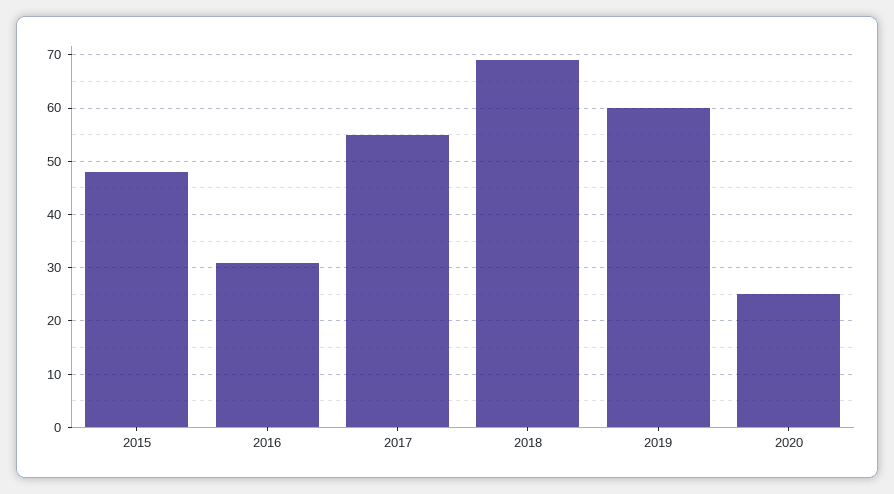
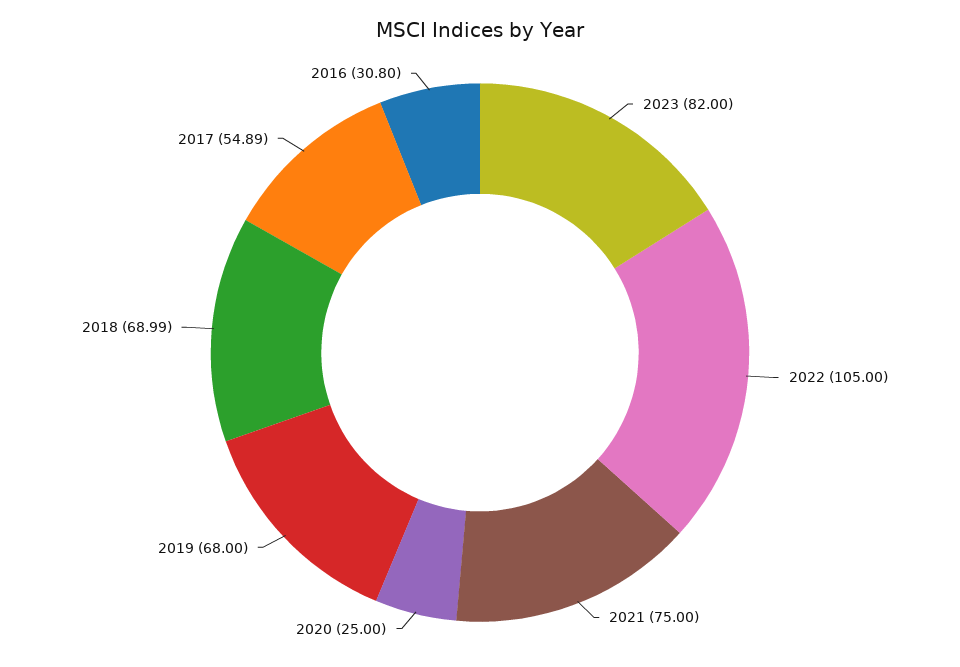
2015: 48 -> none
2019: 60 -> 68
2023: none -> 82
2022: none -> 105
2021: none -> 75

